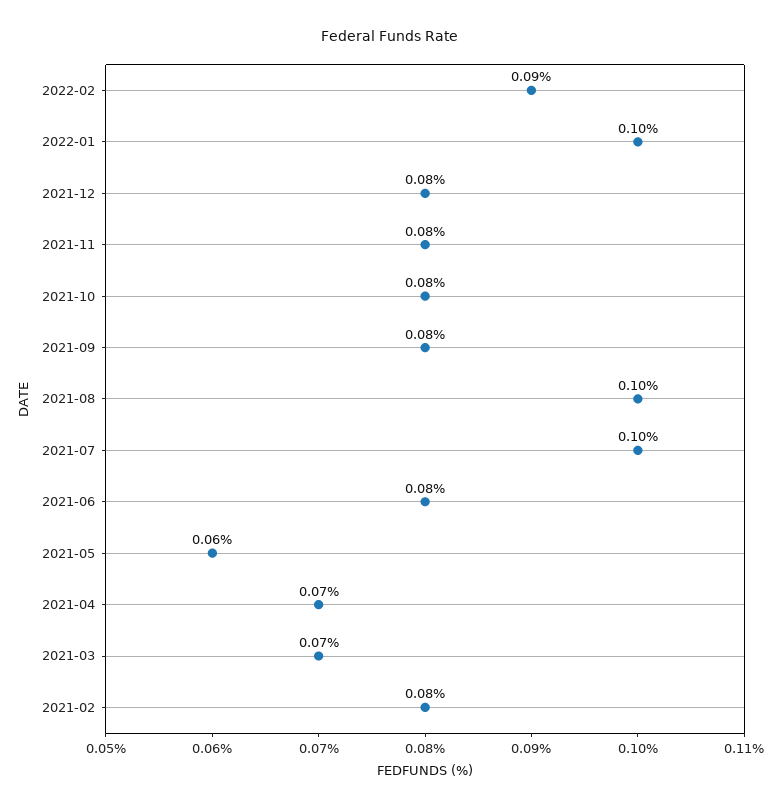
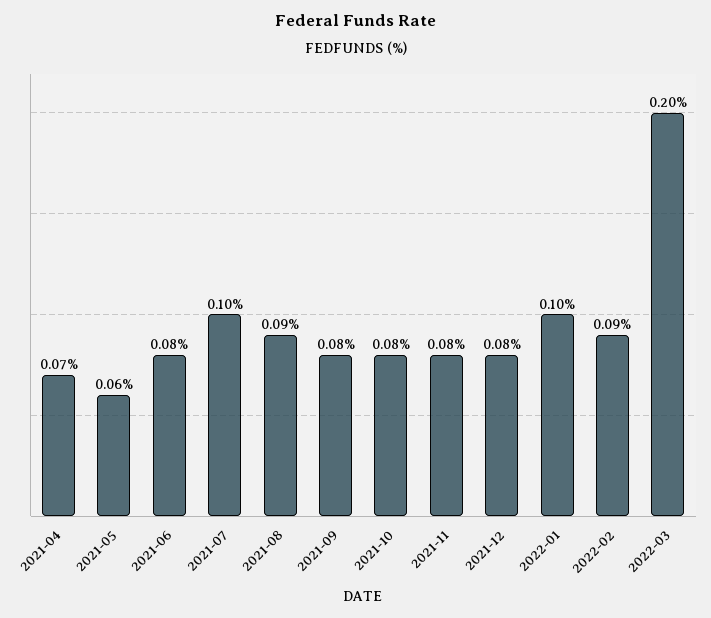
2021-08: 0.1 -> 0.09
2021-03: 0.07 -> none
2021-02: 0.08 -> none
2022-03: none -> 0.2

